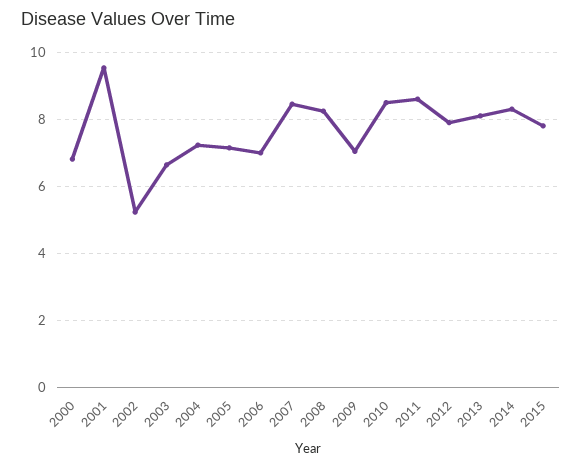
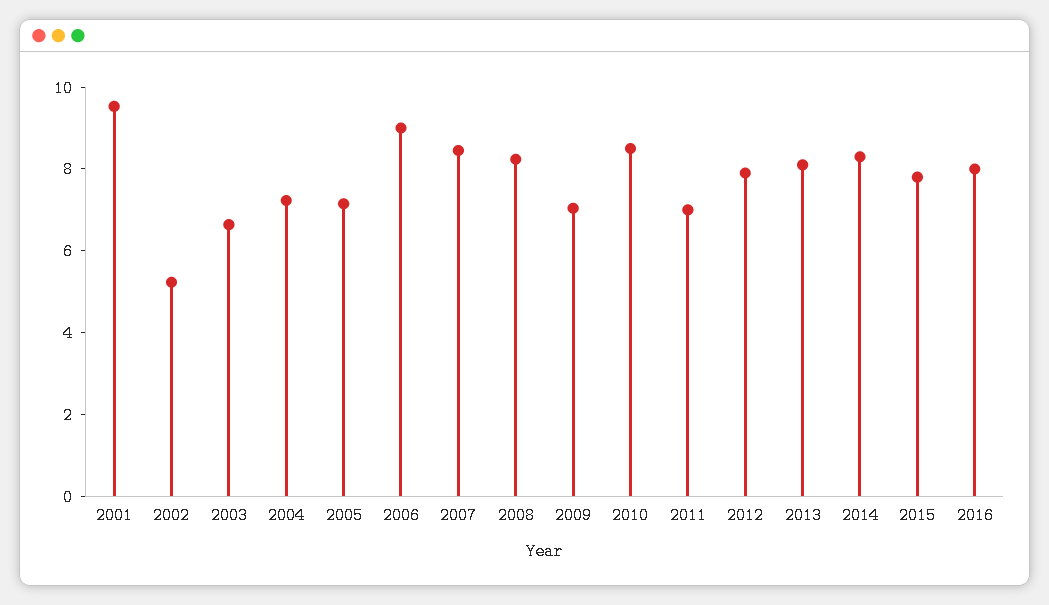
2000: 6.8 -> none
2006: 7 -> 9
2011: 8.6 -> 7
2016: none -> 8

